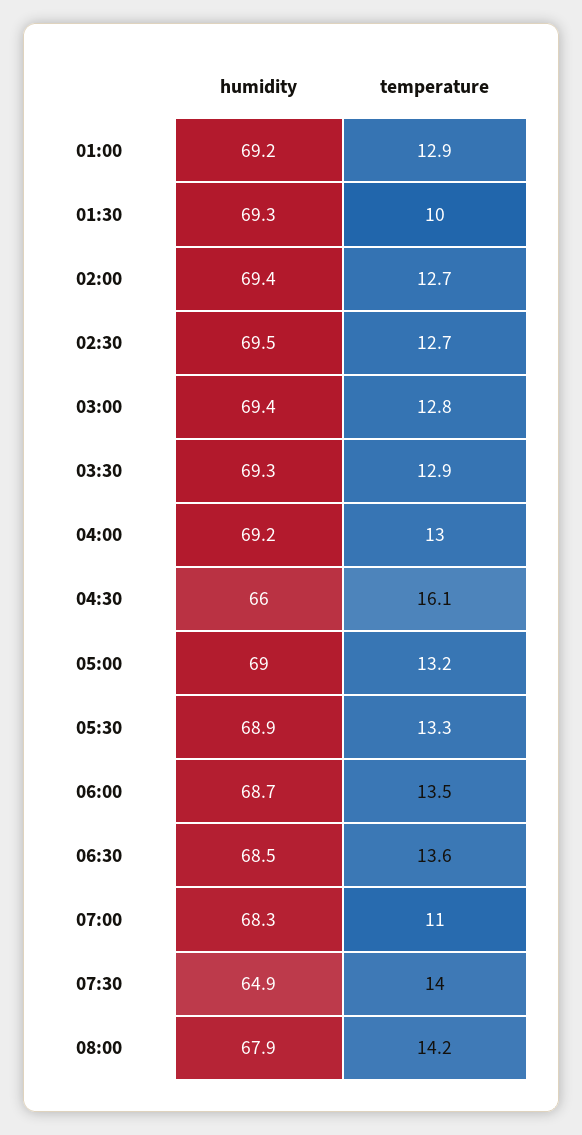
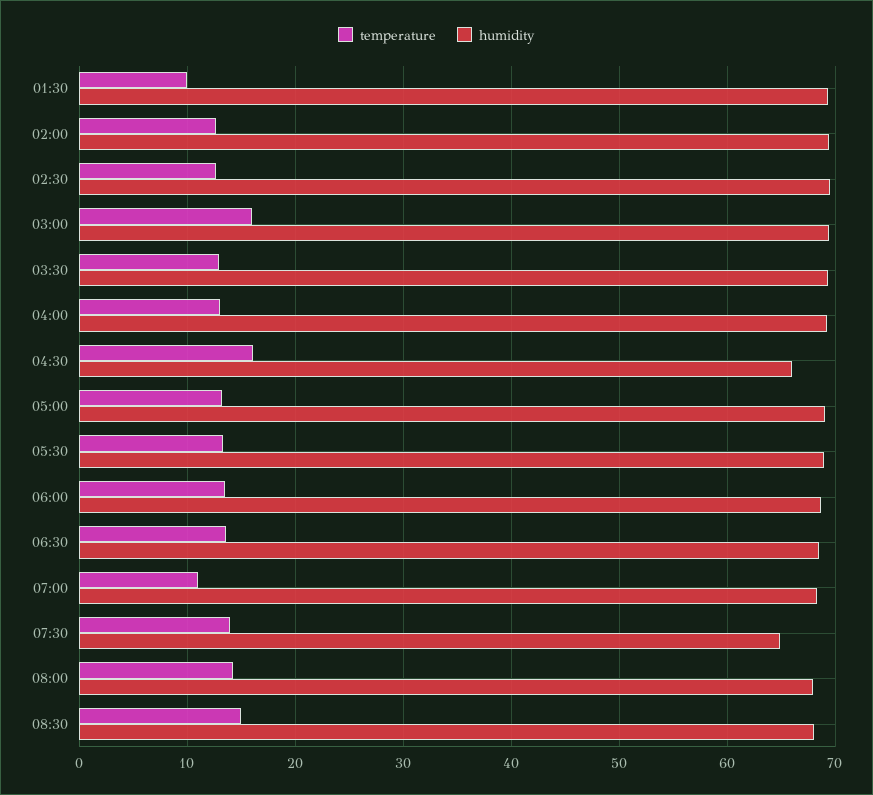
humidity, 01:00: 69.2 -> none
temperature, 01:00: 12.9 -> none
temperature, 03:00: 12.8 -> 16
temperature, 08:30: none -> 15
humidity, 08:30: none -> 68

